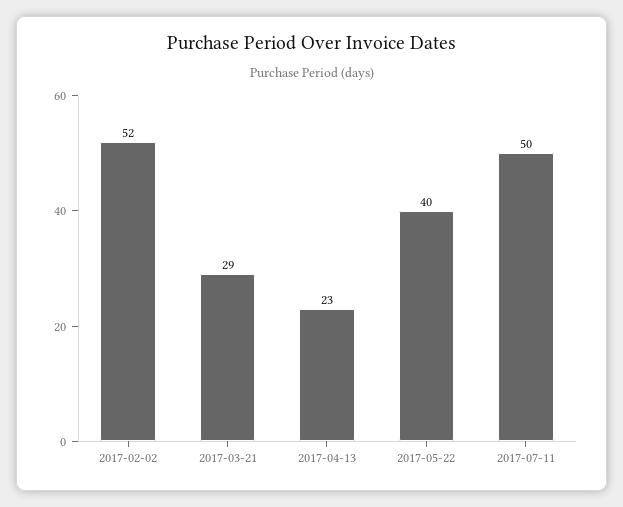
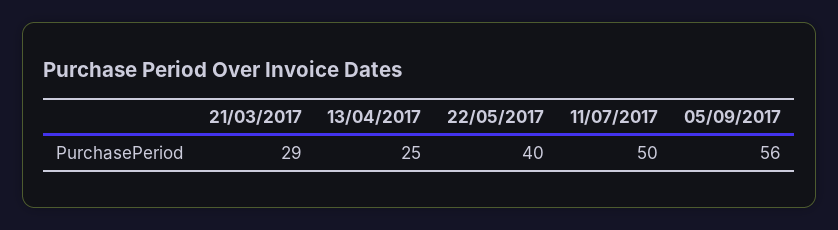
2017-02-02: 52 -> none
2017-04-13: 23 -> 25
05/09/2017: none -> 56

